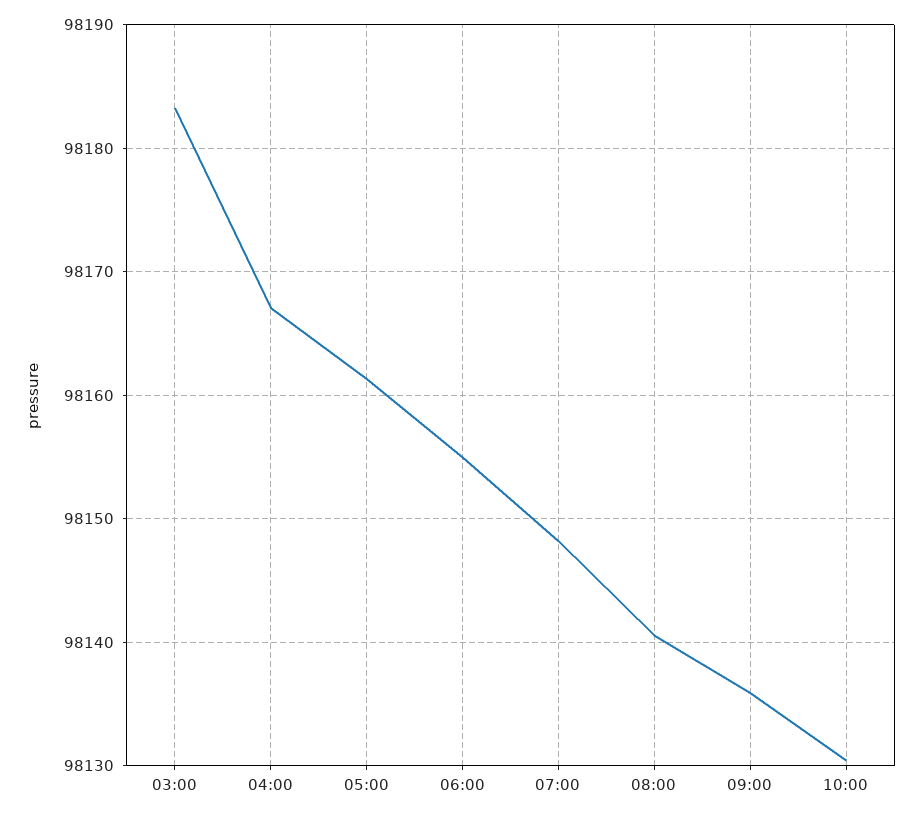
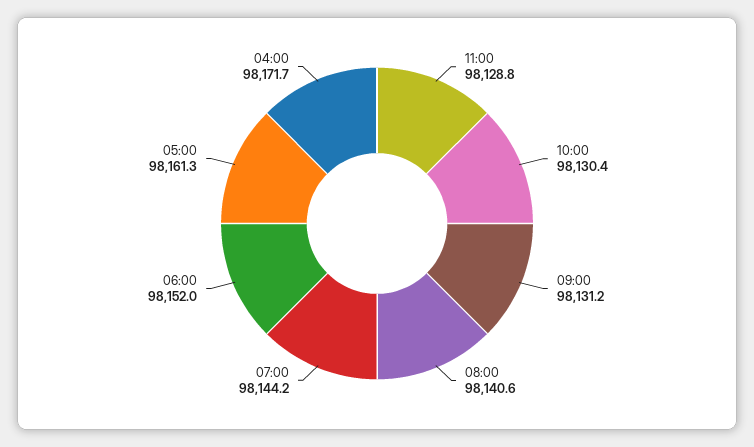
03:00: 98183 -> none
04:00: 98167 -> 98171.7
06:00: 98155 -> 98152
07:00: 98148 -> 98144.2
09:00: 98136 -> 98131.2
11:00: none -> 98128.8

